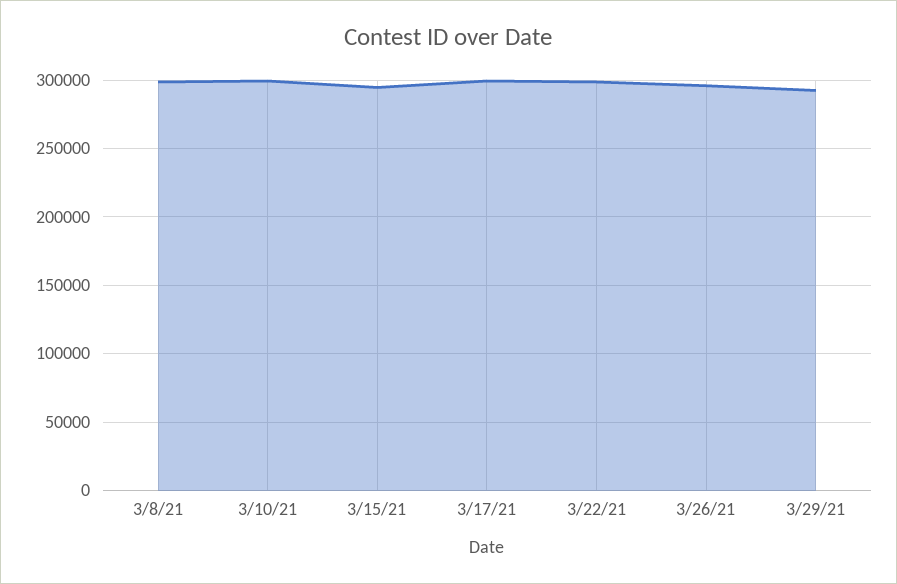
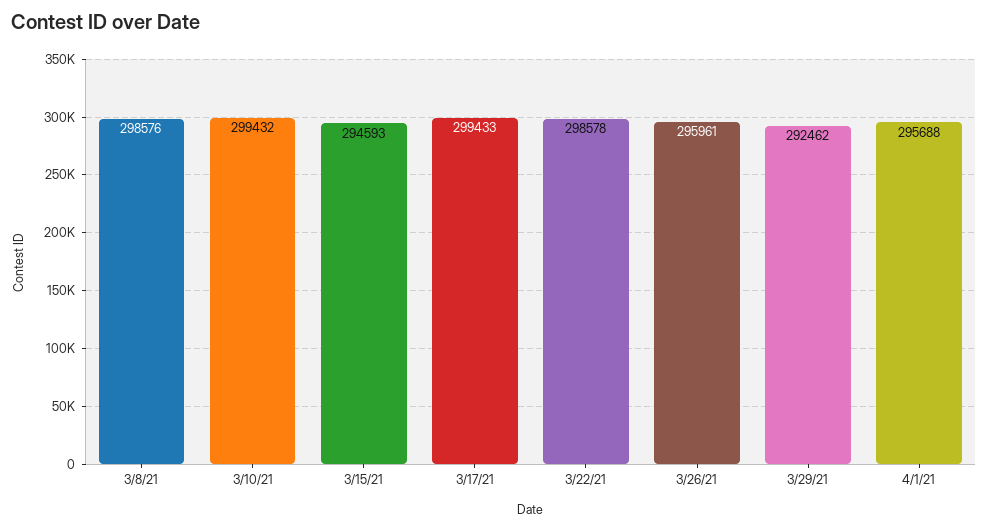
4/1/21: none -> 295688

